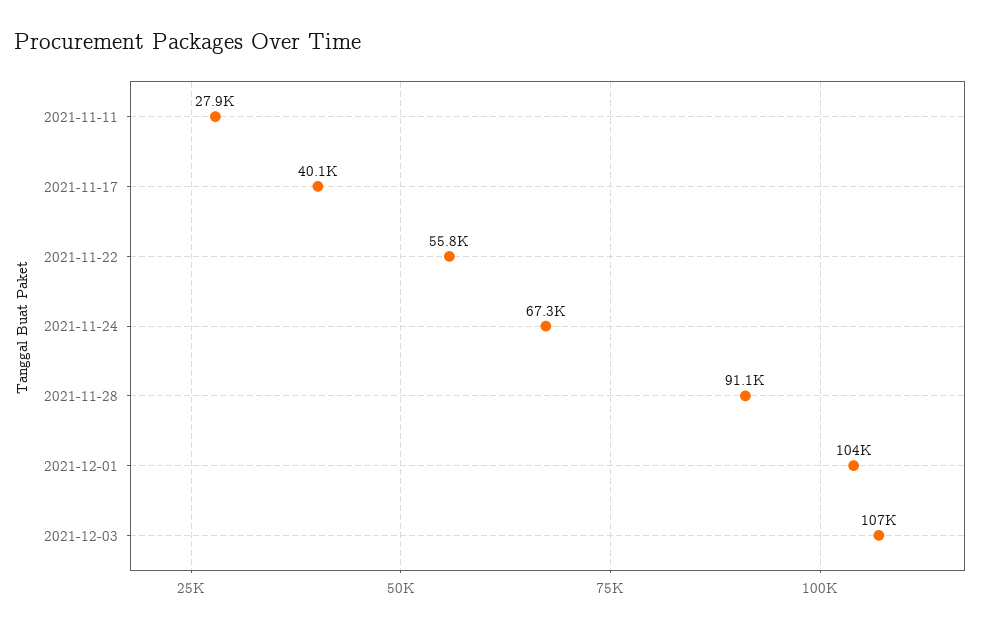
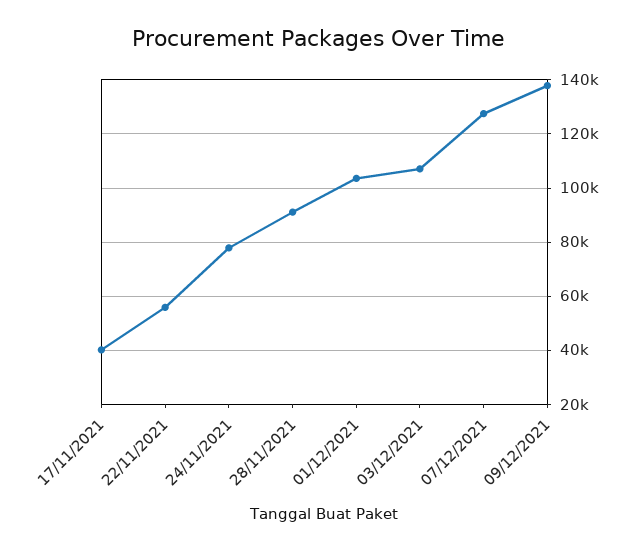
2021-11-11: 27900 -> none
2021-11-24: 67300 -> 77500
07/12/2021: none -> 127500
09/12/2021: none -> 137500

